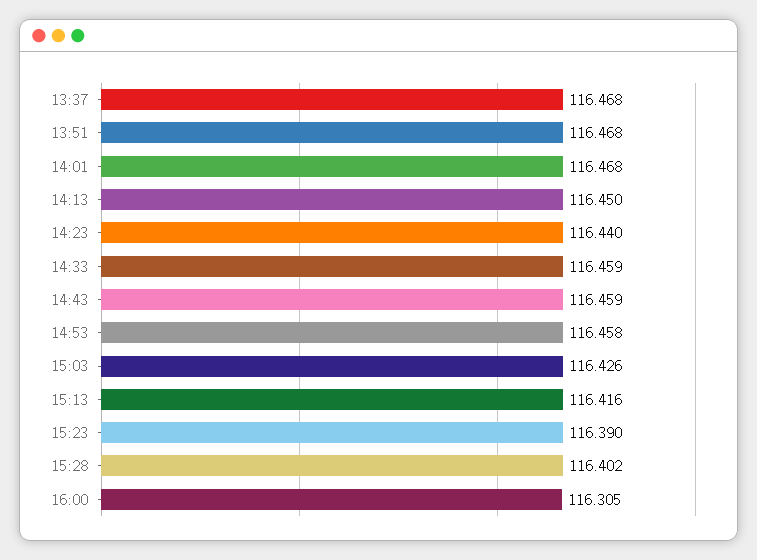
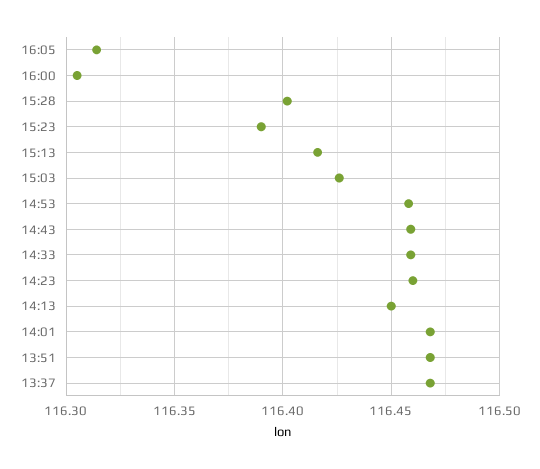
14:23: 116.44 -> 116.46
16:05: none -> 116.315

